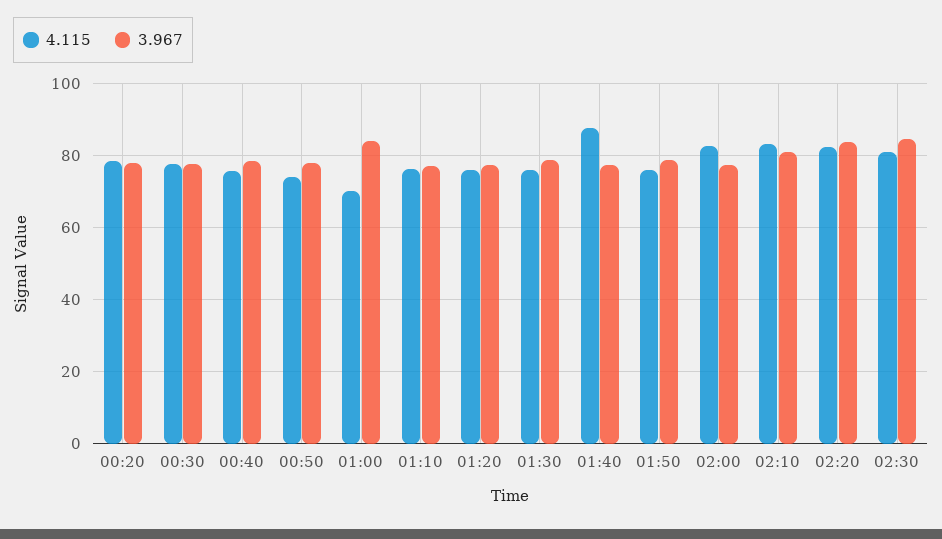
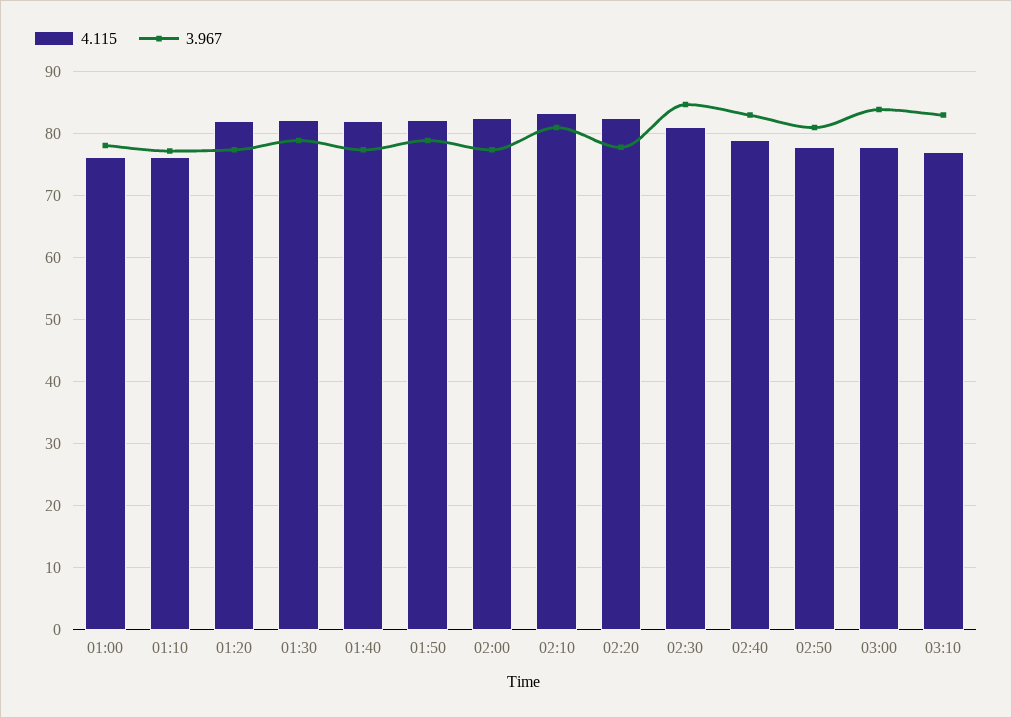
4.115, 00:20: 78 -> none
3.967, 00:20: 78 -> none
4.115, 00:30: 78 -> none
3.967, 00:30: 78 -> none
4.115, 00:40: 76 -> none
3.967, 00:40: 78 -> none
4.115, 00:50: 74 -> none
3.967, 00:50: 78 -> none
4.115, 01:00: 70 -> 76
3.967, 01:00: 84 -> 78
4.115, 01:20: 76 -> 82
4.115, 01:30: 76 -> 82
4.115, 01:40: 88 -> 82
4.115, 01:50: 76 -> 82
3.967, 02:20: 84 -> 78
4.115, 02:40: none -> 79
3.967, 02:40: none -> 83
4.115, 02:50: none -> 78
3.967, 02:50: none -> 81
4.115, 03:00: none -> 78
3.967, 03:00: none -> 84
4.115, 03:10: none -> 77
3.967, 03:10: none -> 83

